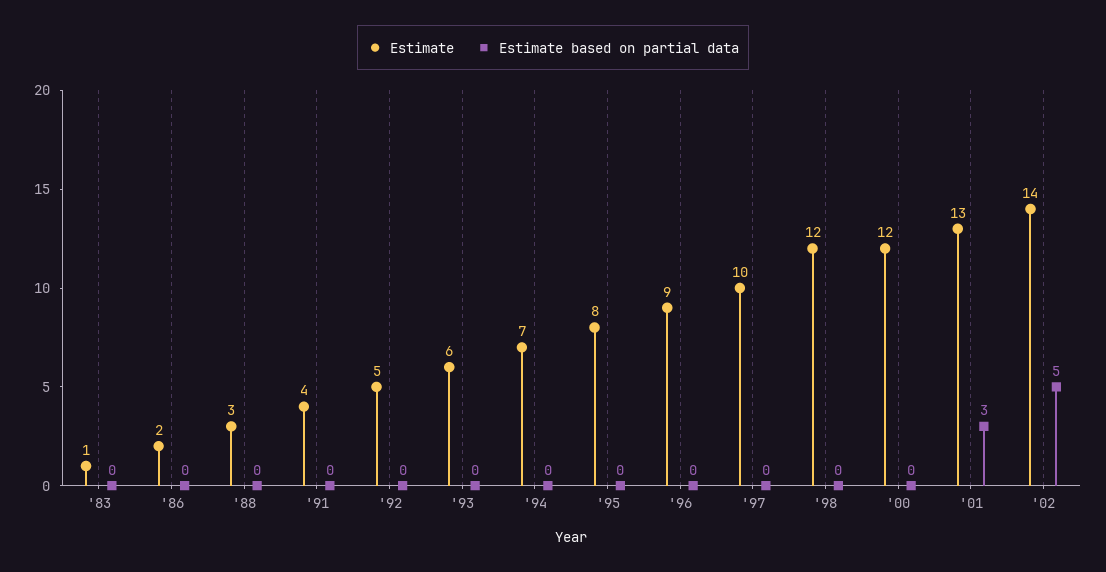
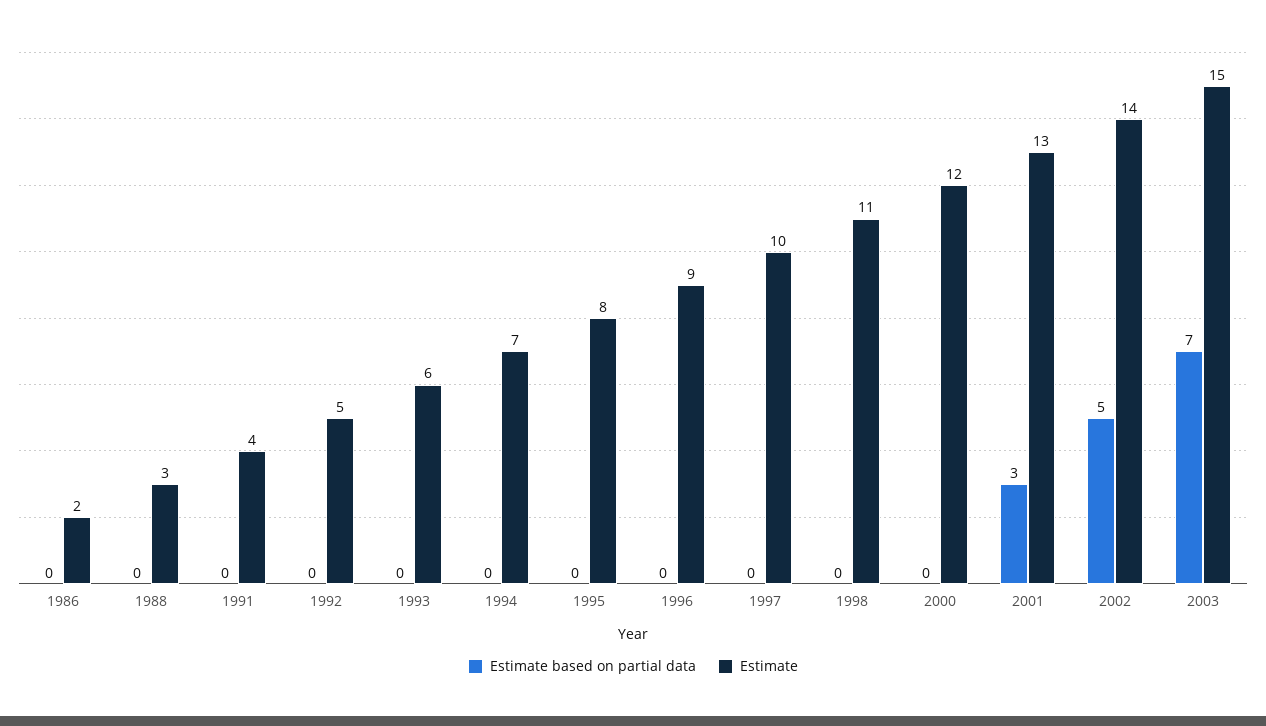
Estimate, '83: 1 -> none
Estimate based on partial data, '83: 0 -> none
Estimate, '98: 12 -> 11
Estimate based on partial data, 2003: none -> 7
Estimate, 2003: none -> 15

